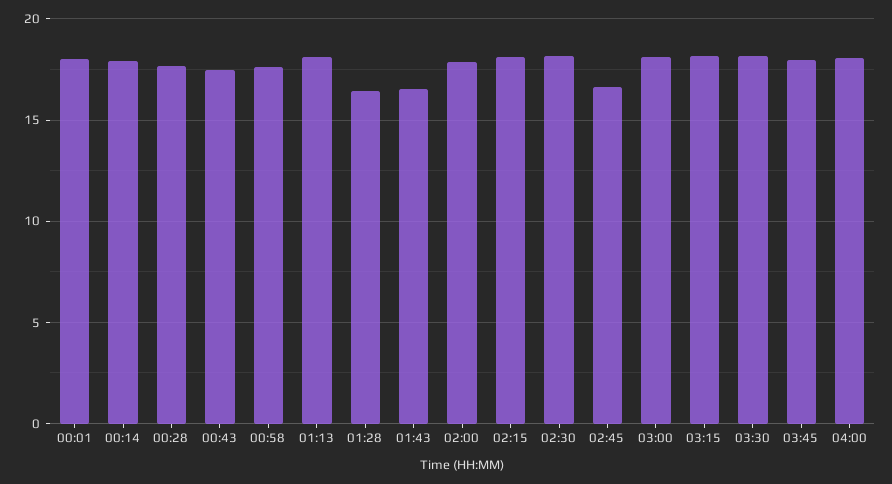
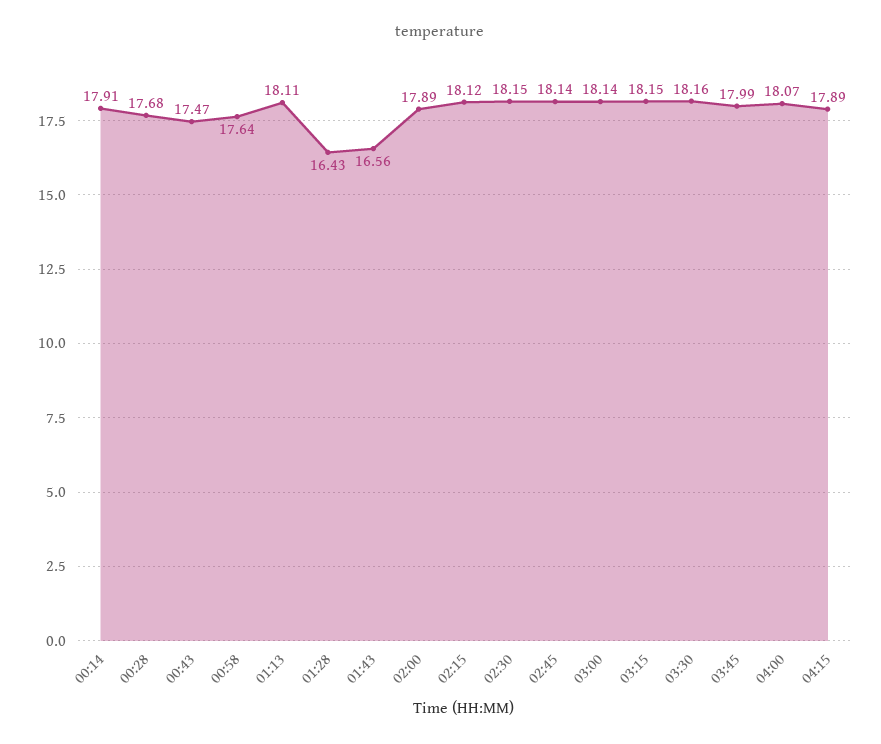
00:01: 18 -> none
02:45: 16.5 -> 18.14
04:15: none -> 17.89

